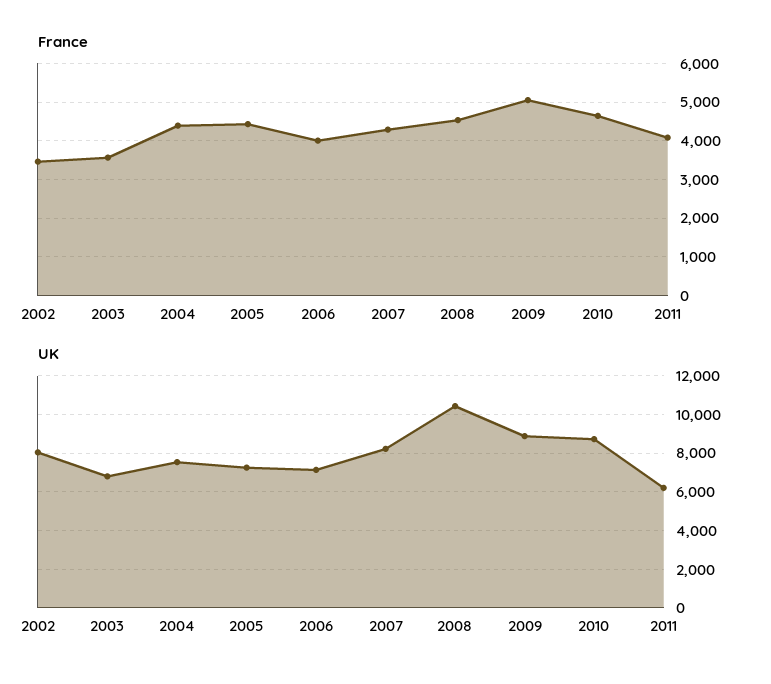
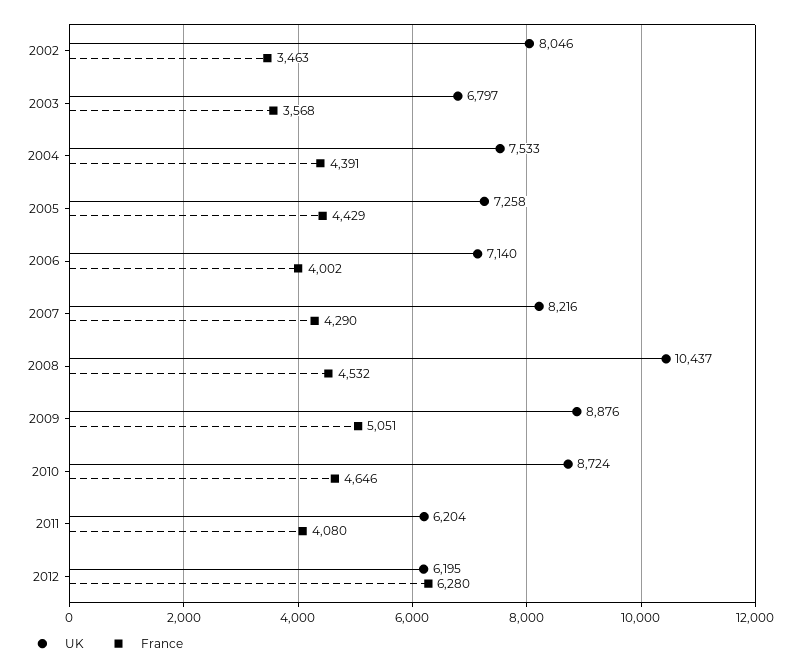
UK, 2012: none -> 6195
France, 2012: none -> 6280

